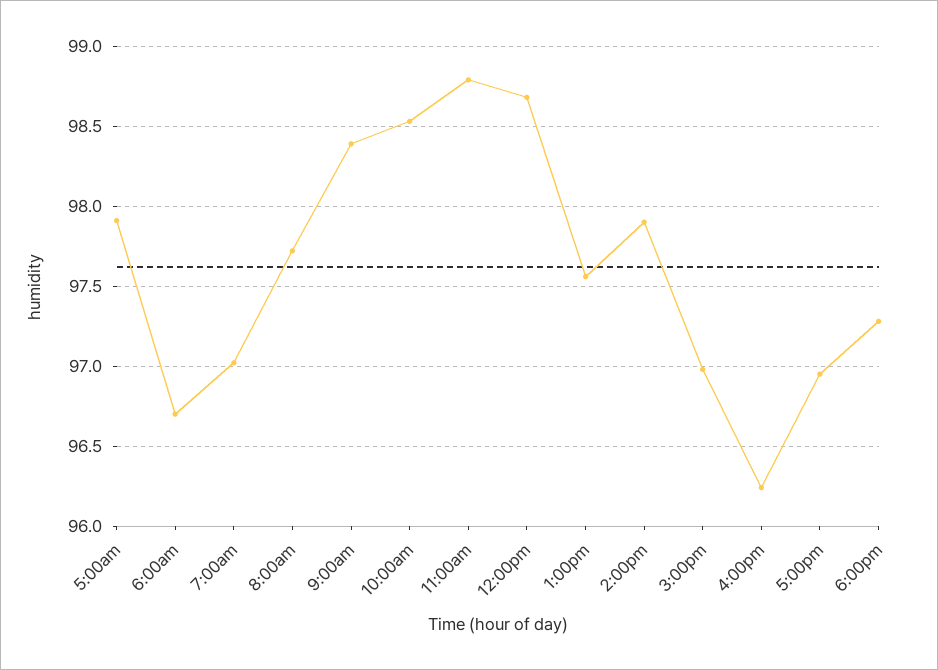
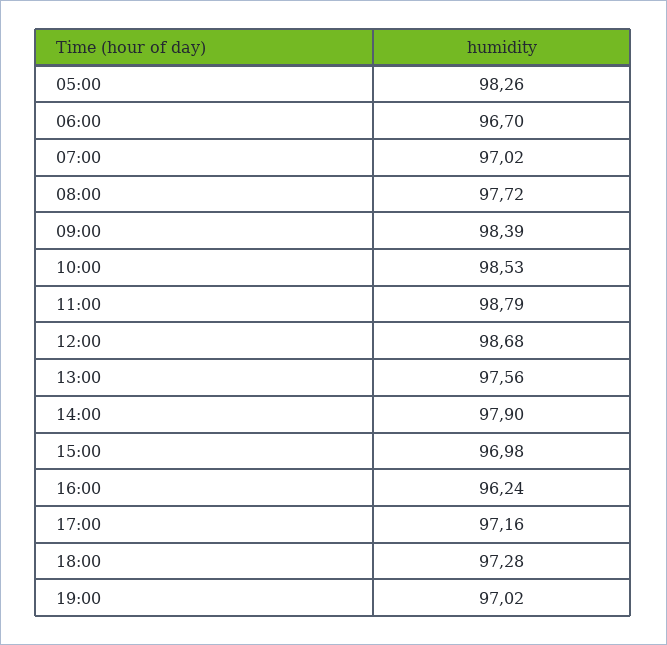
5:00am: 97.9 -> 98.26
5:00pm: 96.95 -> 97.16
19:00: none -> 97.02

